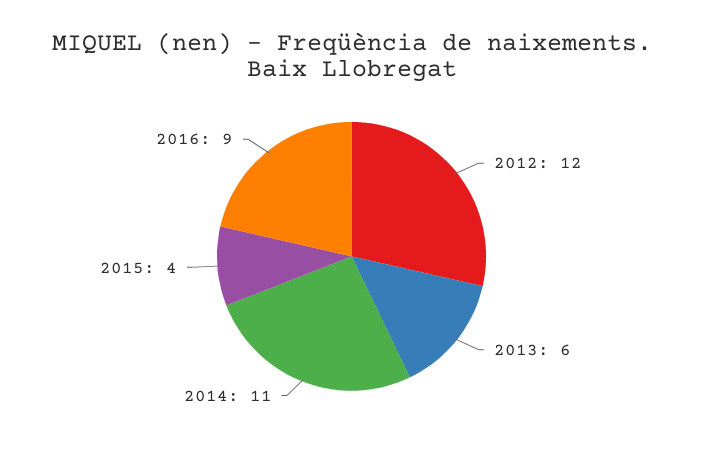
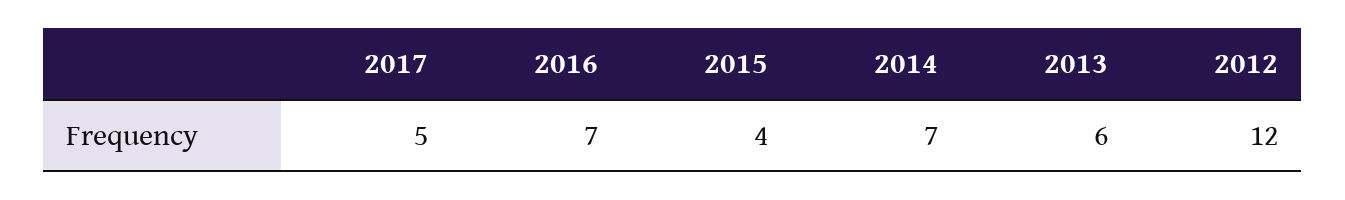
2014: 11 -> 7
2016: 9 -> 7
2017: none -> 5

